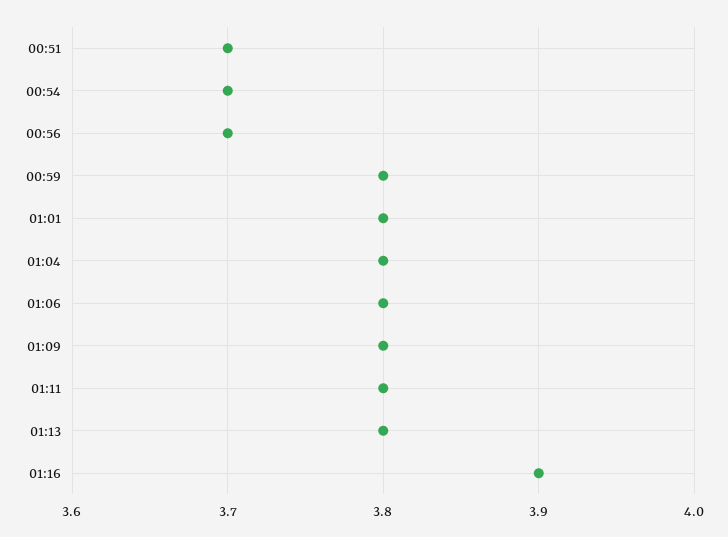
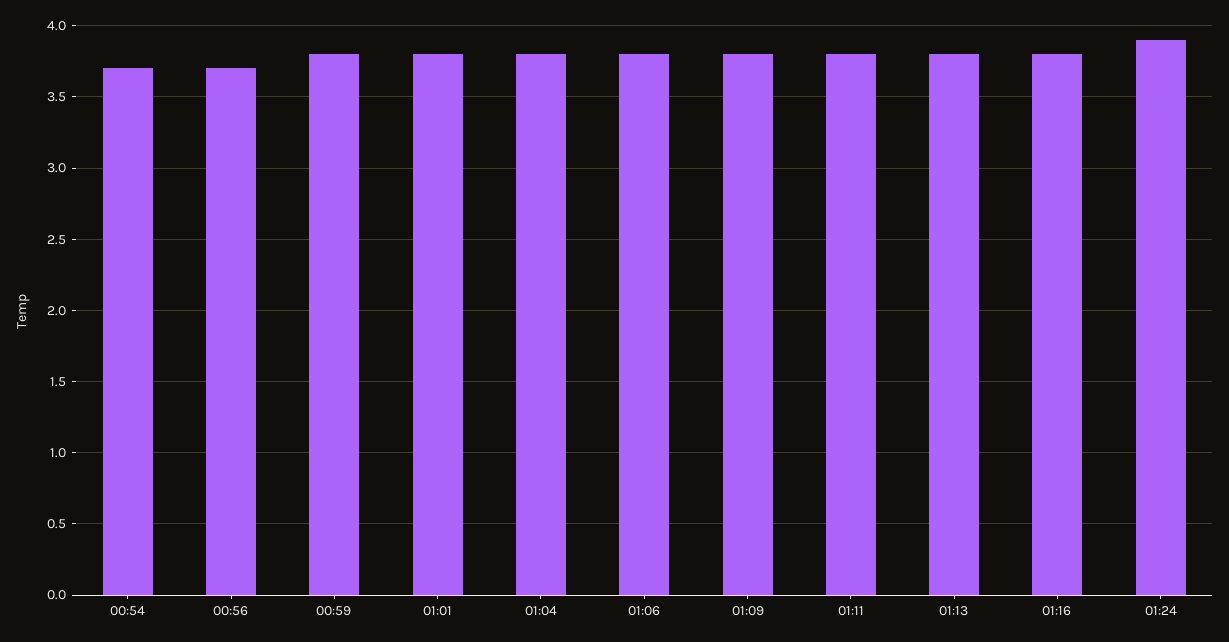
00:51: 3.7 -> none
01:16: 3.9 -> 3.8
01:24: none -> 3.9

